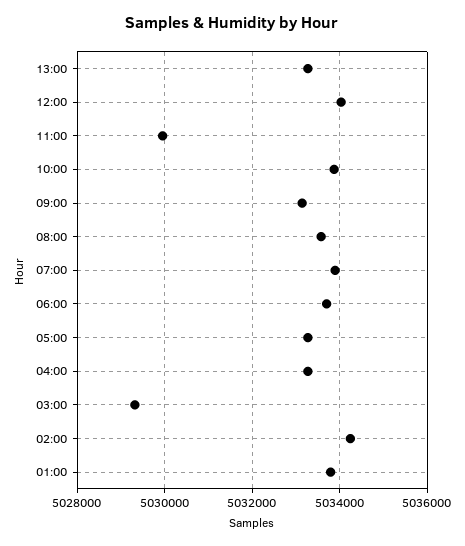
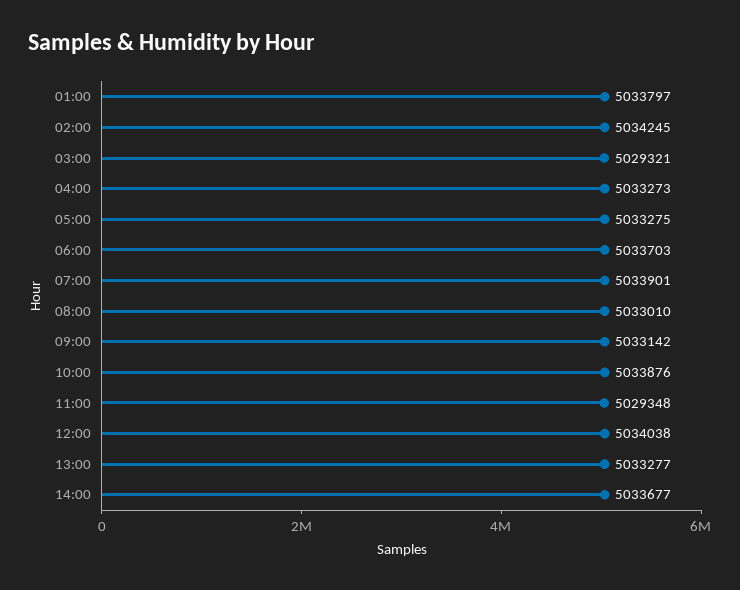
11:00: 5030000 -> 5029348
08:00: 5033600 -> 5033010
14:00: none -> 5033677

